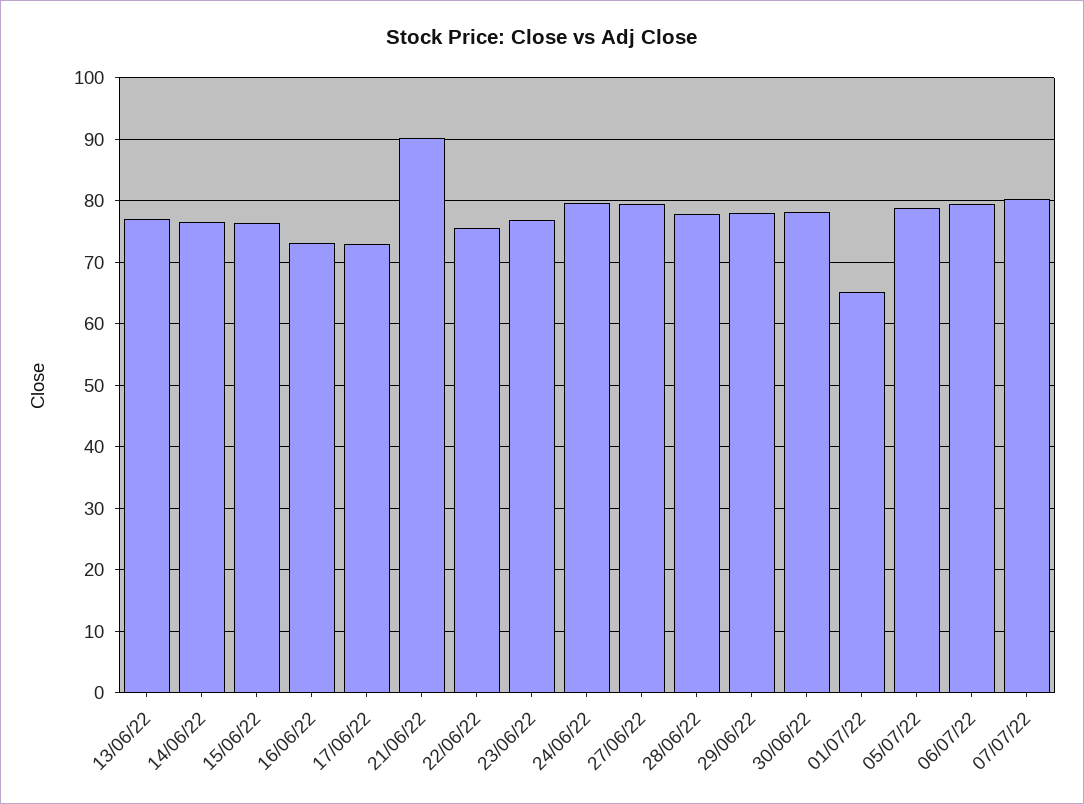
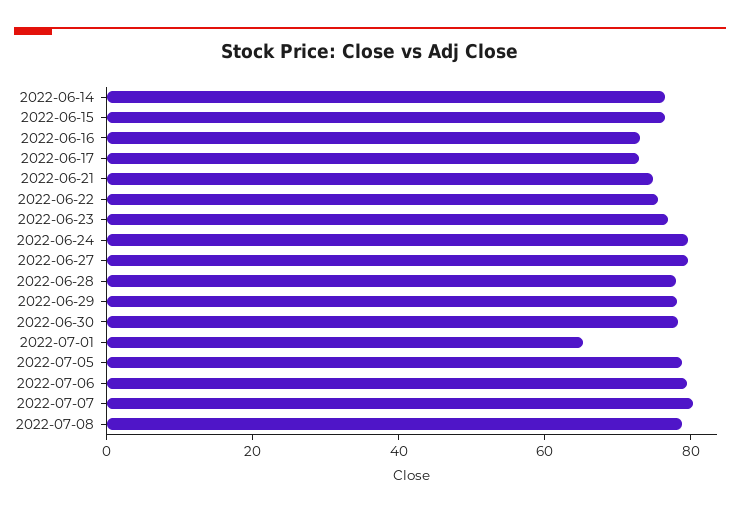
13/06/22: 77 -> none
21/06/22: 90 -> 75
2022-07-08: none -> 80

